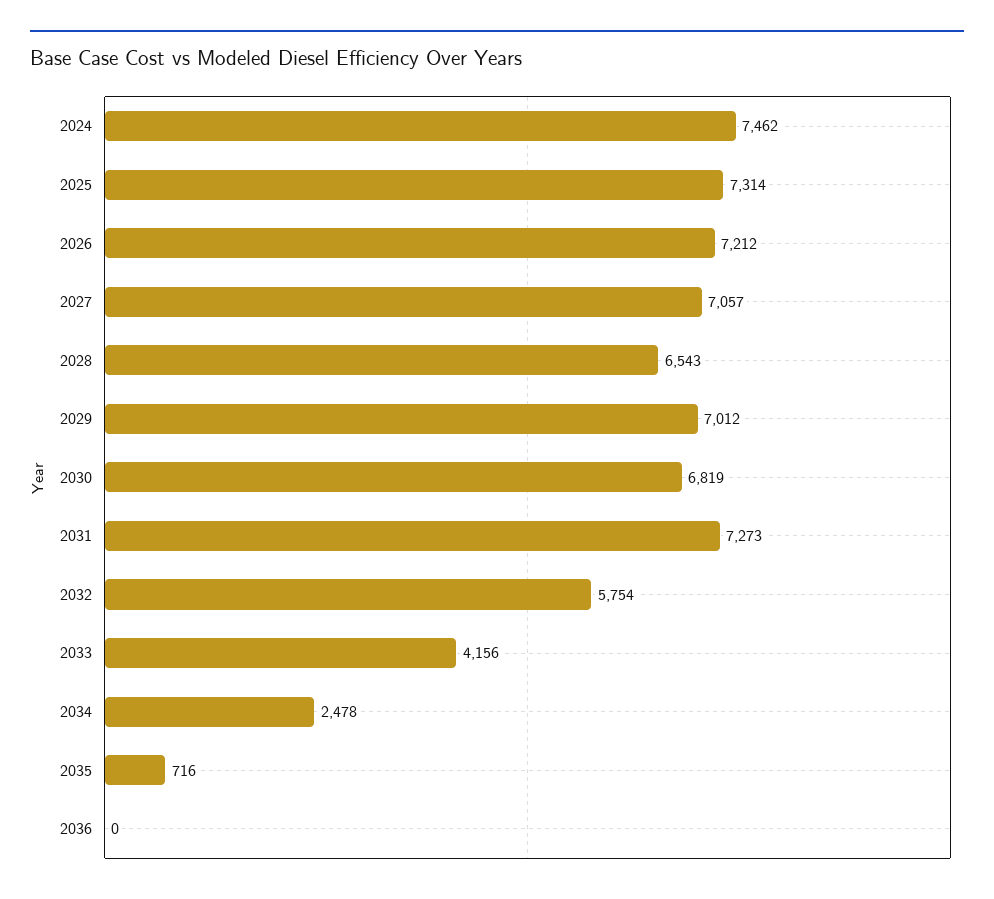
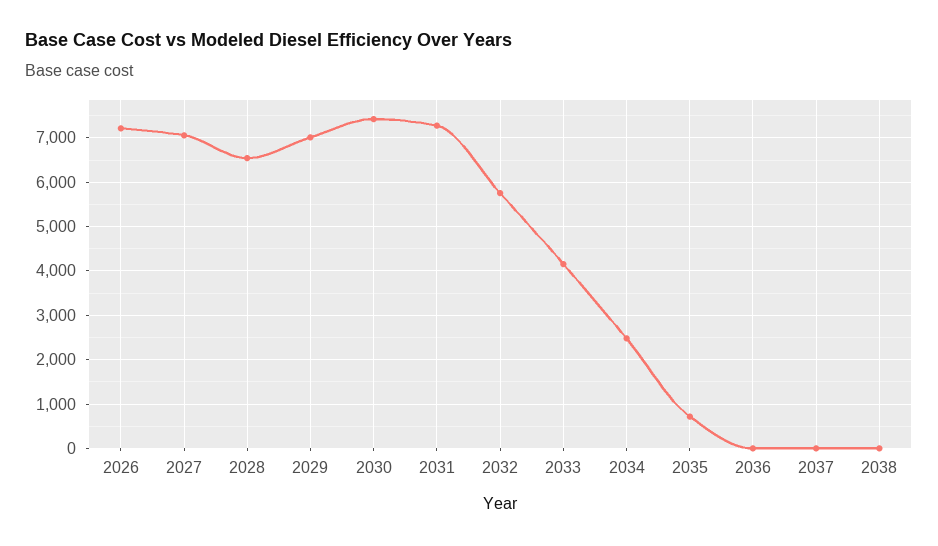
2024: 7462 -> none
2025: 7314 -> none
2030: 6819 -> 7400
2037: none -> 0
2038: none -> 0

